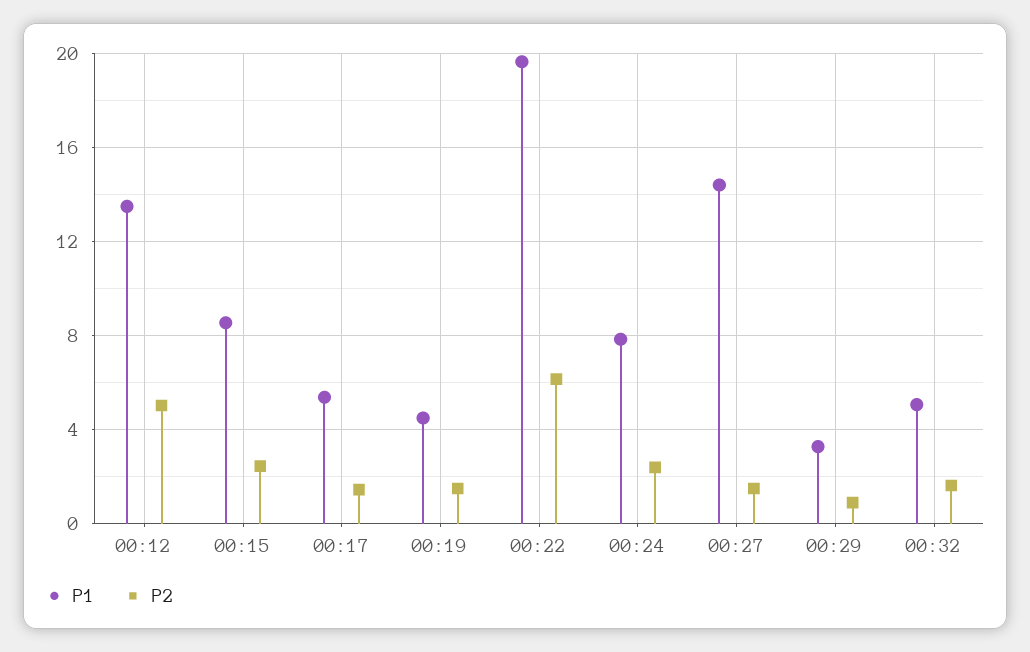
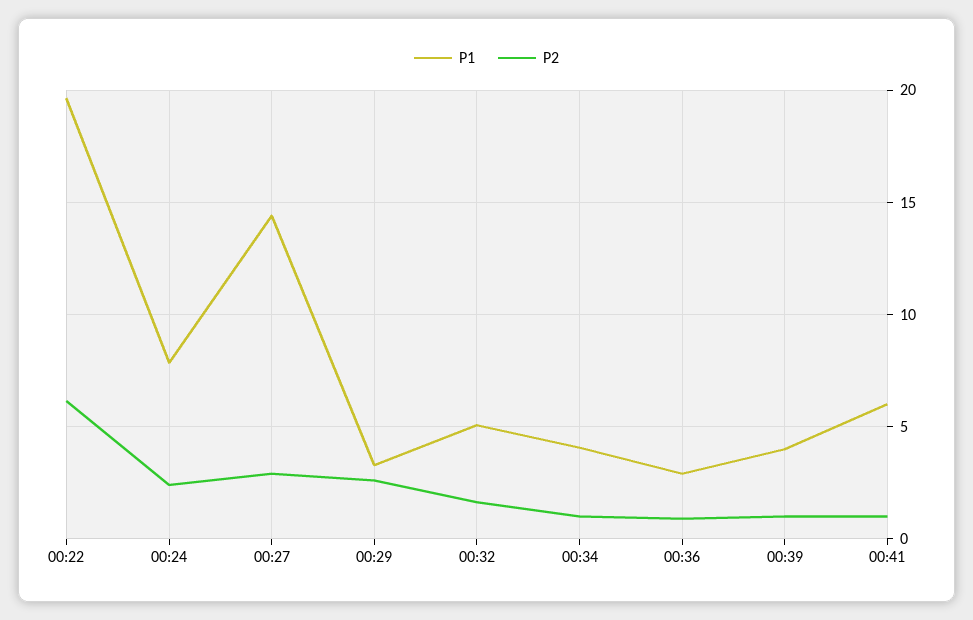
P1, 00:12: 13.5 -> none
P2, 00:12: 5 -> none
P1, 00:15: 8.5 -> none
P2, 00:15: 2.5 -> none
P1, 00:17: 5.5 -> none
P2, 00:17: 1.5 -> none
P1, 00:19: 4.5 -> none
P2, 00:19: 1.5 -> none
P2, 00:27: 1.5 -> 3
P2, 00:29: 1 -> 2.5
P1, 00:34: none -> 4
P2, 00:34: none -> 1
P1, 00:36: none -> 3
P2, 00:36: none -> 1
P1, 00:39: none -> 4
P2, 00:39: none -> 1
P1, 00:41: none -> 6
P2, 00:41: none -> 1

